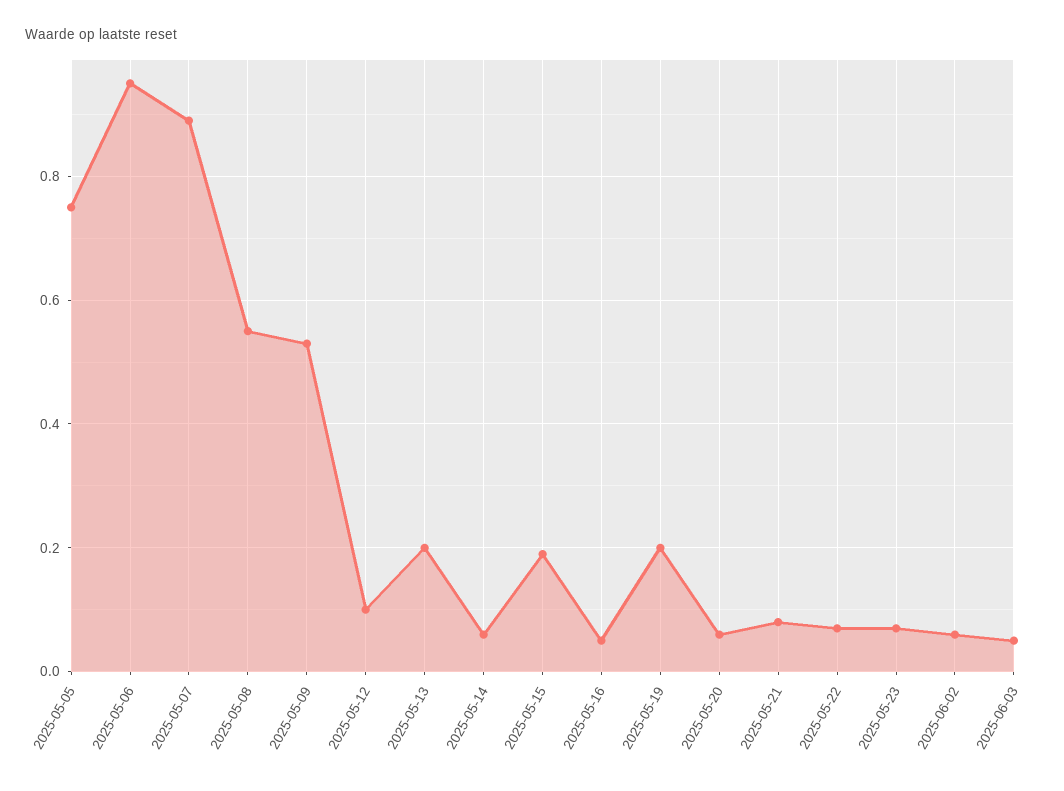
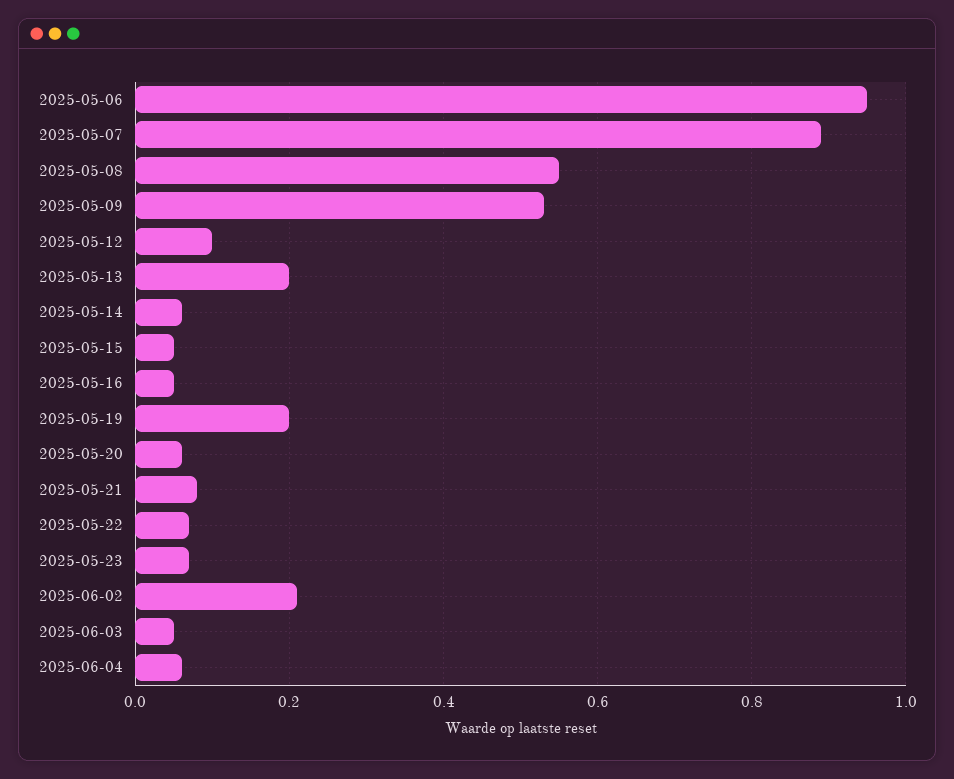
2025-05-05: 0.75 -> none
2025-05-15: 0.2 -> 0.05
2025-06-02: 0.05 -> 0.2
2025-06-04: none -> 0.05

